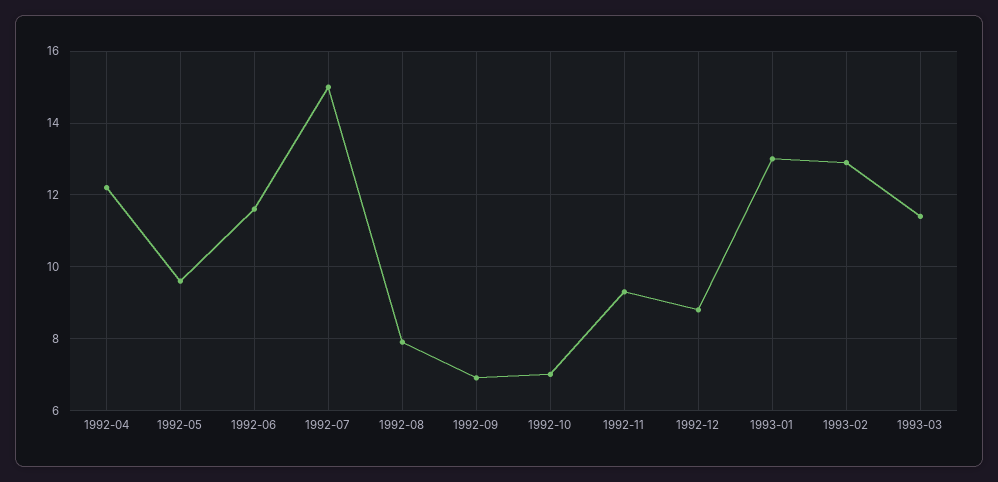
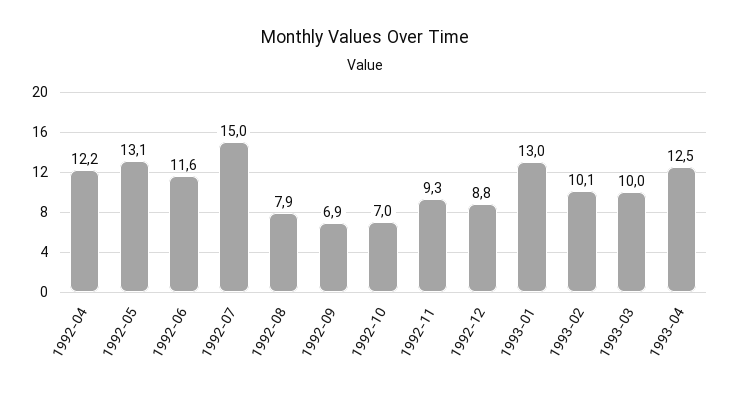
1992-05: 9.5 -> 13.1
1993-02: 13 -> 10.1
1993-03: 11.5 -> 10
1993-04: none -> 12.5

